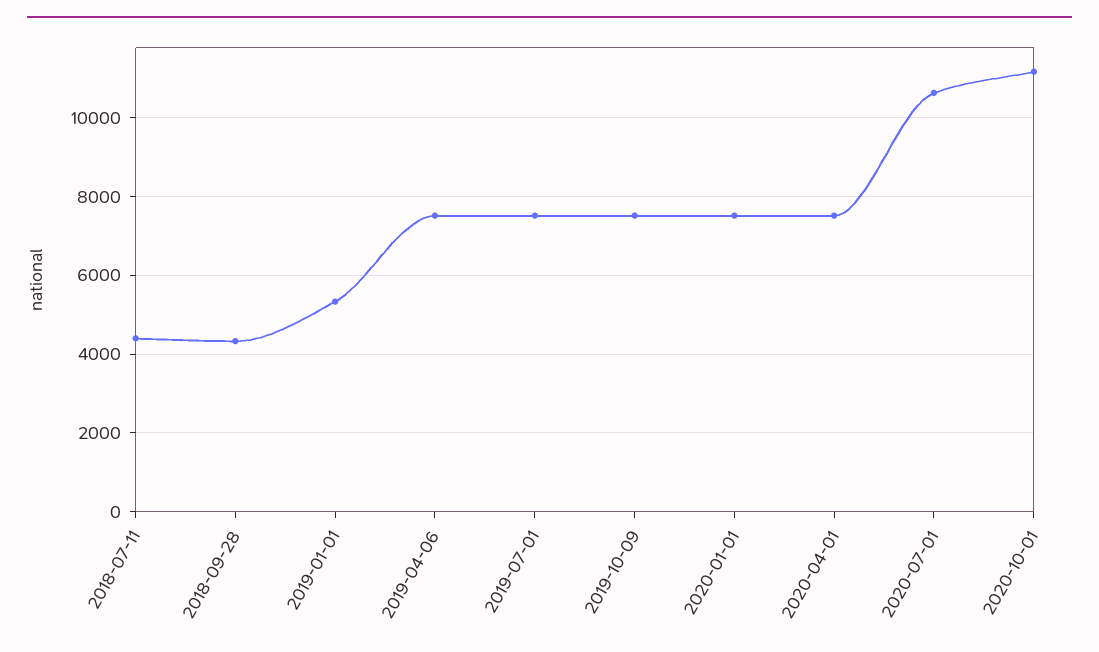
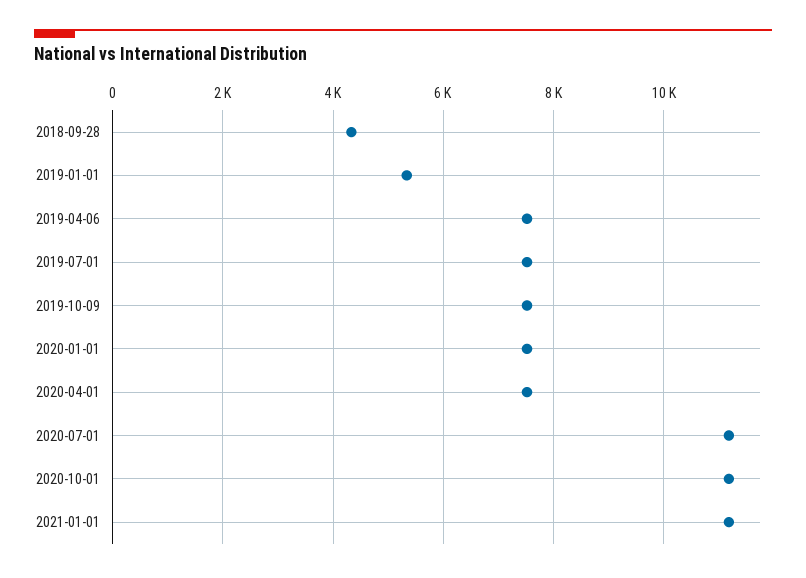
2018-07-11: 4400 -> none
2020-07-01: 10600 -> 11200
2021-01-01: none -> 11200

